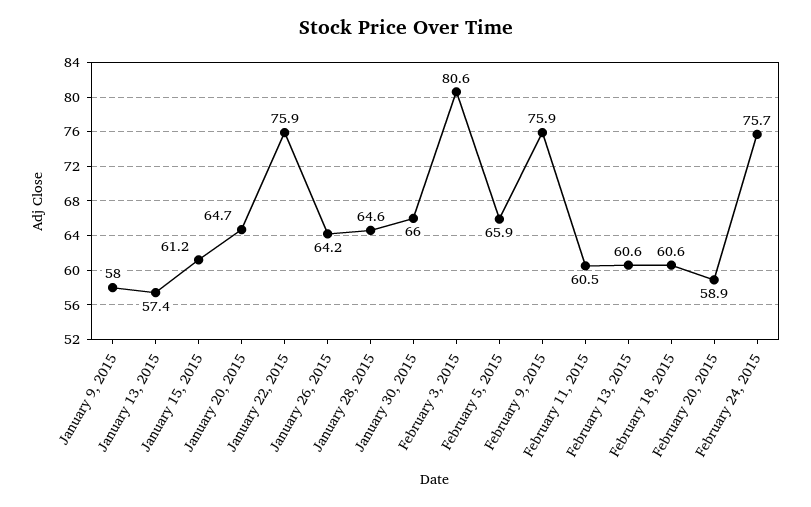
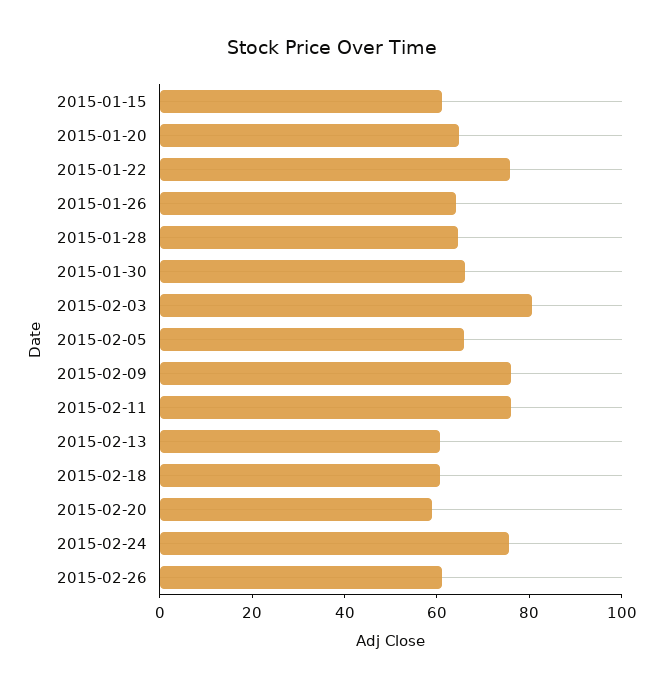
January 9, 2015: 58 -> none
January 13, 2015: 57.4 -> none
February 11, 2015: 60.5 -> 75
2015-02-26: none -> 60

